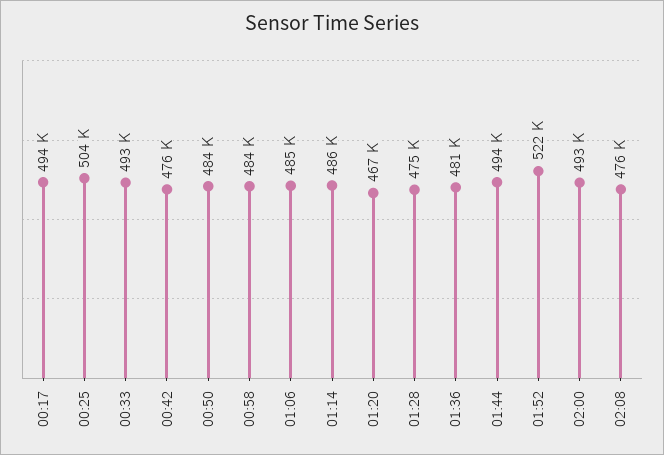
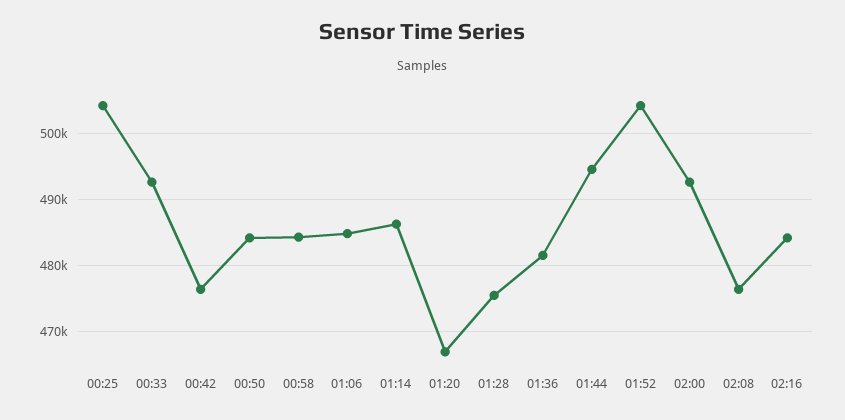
00:17: 494000 -> none
01:52: 522000 -> 504000
02:16: none -> 484000

